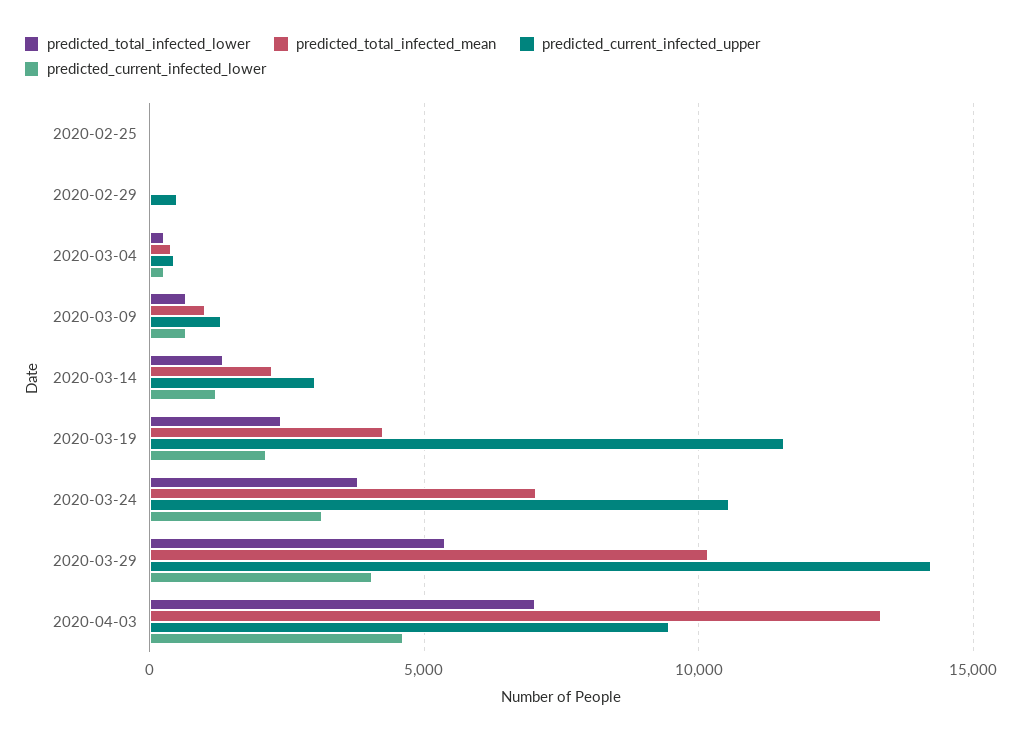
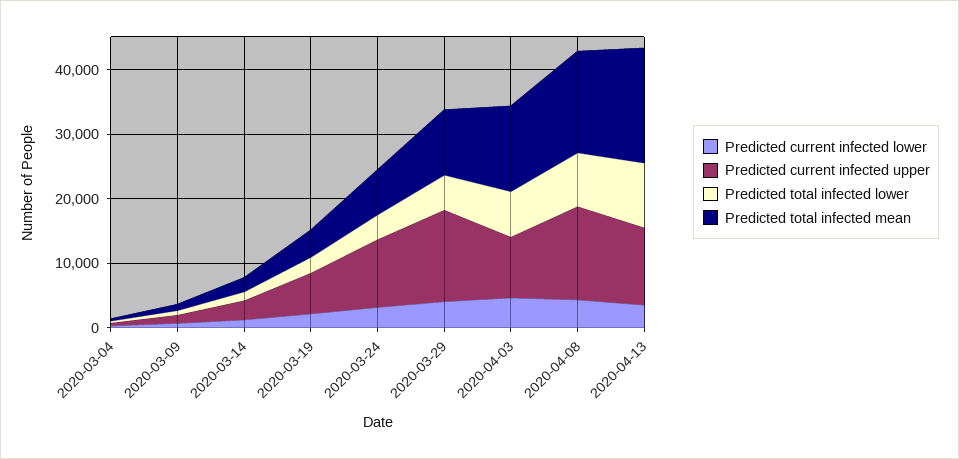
predicted_total_infected_lower, 2020-02-25: 0 -> none
predicted_total_infected_mean, 2020-02-25: 0 -> none
predicted_current_infected_upper, 2020-02-25: 0 -> none
predicted_current_infected_lower, 2020-02-25: 0 -> none
predicted_total_infected_lower, 2020-02-29: 0 -> none
predicted_total_infected_mean, 2020-02-29: 0 -> none
predicted_current_infected_upper, 2020-02-29: 500 -> none
predicted_current_infected_lower, 2020-02-29: 0 -> none
predicted_current_infected_upper, 2020-03-19: 11500 -> 6000
predicted_current_infected_lower, 2020-04-08: none -> 4000
predicted_current_infected_upper, 2020-04-08: none -> 14000
predicted_total_infected_lower, 2020-04-08: none -> 8000
predicted_total_infected_mean, 2020-04-08: none -> 16000
predicted_current_infected_lower, 2020-04-13: none -> 4000
predicted_current_infected_upper, 2020-04-13: none -> 12000
predicted_total_infected_lower, 2020-04-13: none -> 10000
predicted_total_infected_mean, 2020-04-13: none -> 18000

